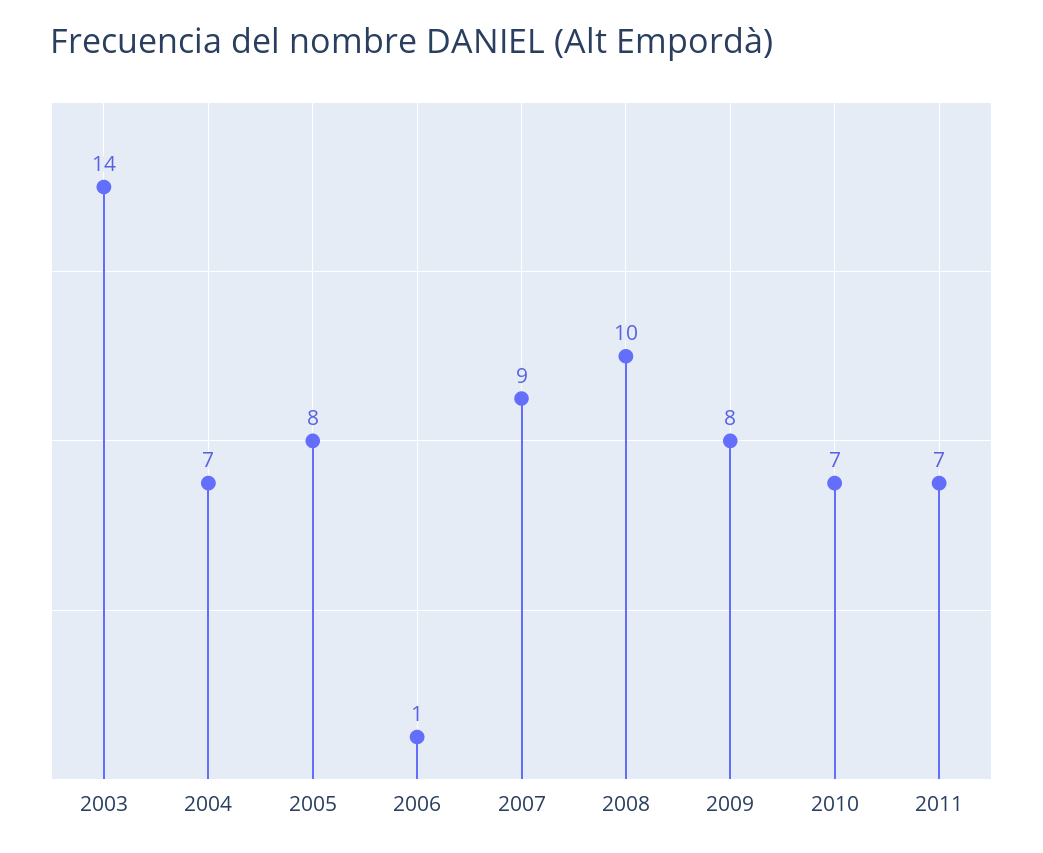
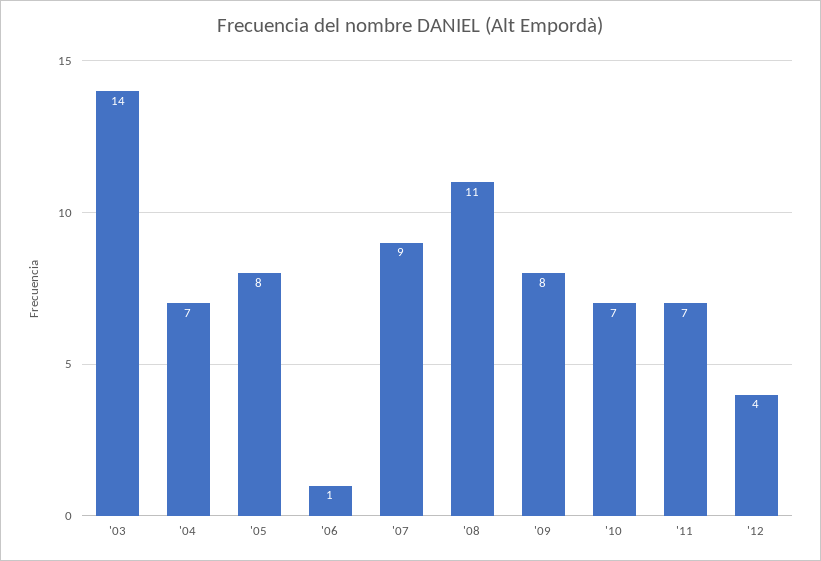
2008: 10 -> 11
'12: none -> 4

